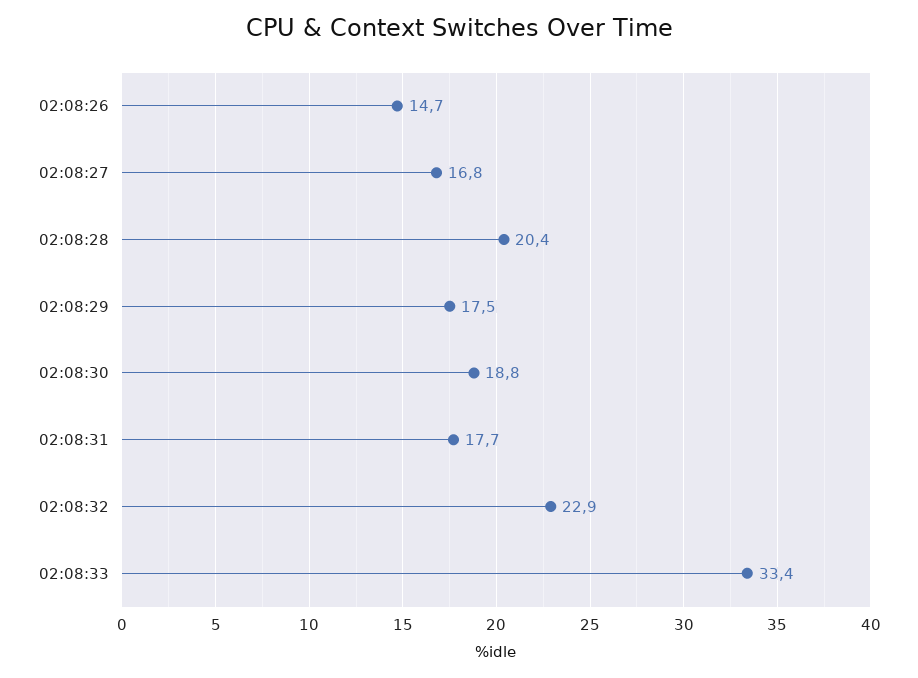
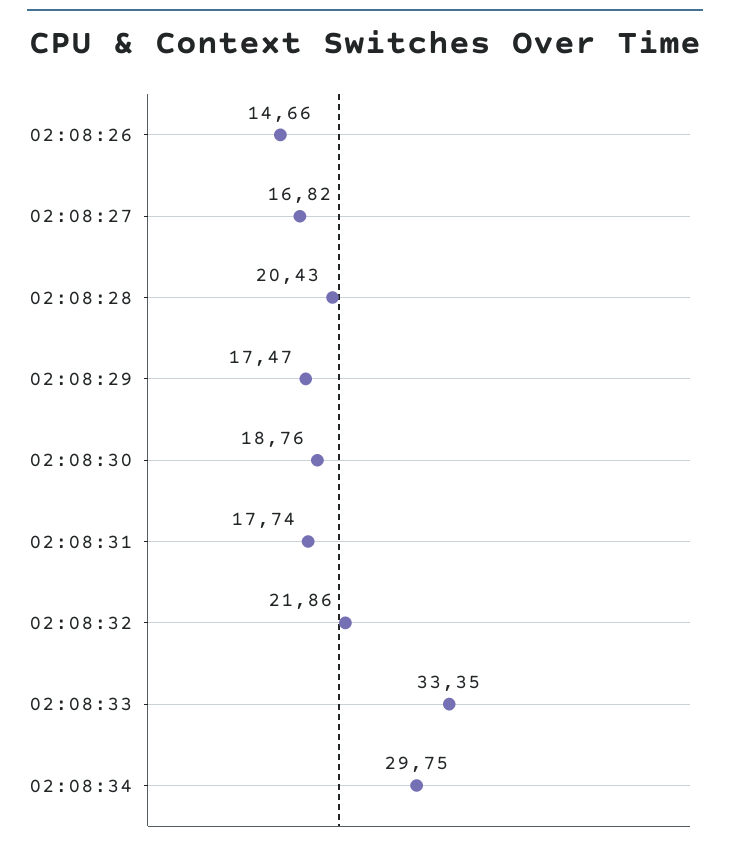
02:08:32: 22.9 -> 21.86
02:08:34: none -> 29.75

